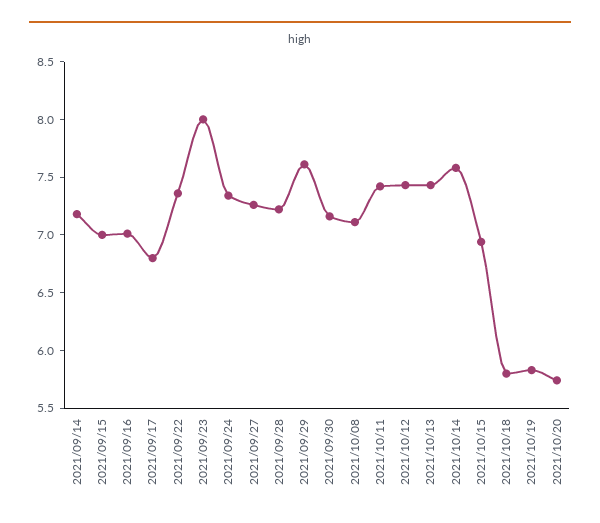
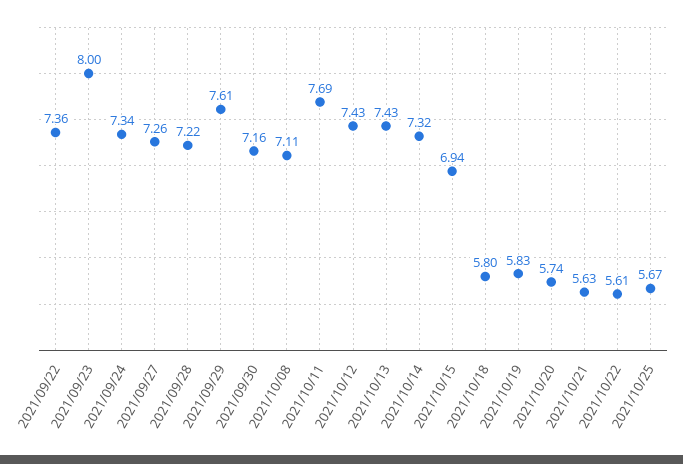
2021/09/14: 7.2 -> none
2021/09/15: 7 -> none
2021/09/16: 7 -> none
2021/09/17: 6.8 -> none
2021/10/11: 7.4 -> 7.69
2021/10/14: 7.6 -> 7.32
2021/10/21: none -> 5.63
2021/10/22: none -> 5.61
2021/10/25: none -> 5.67

